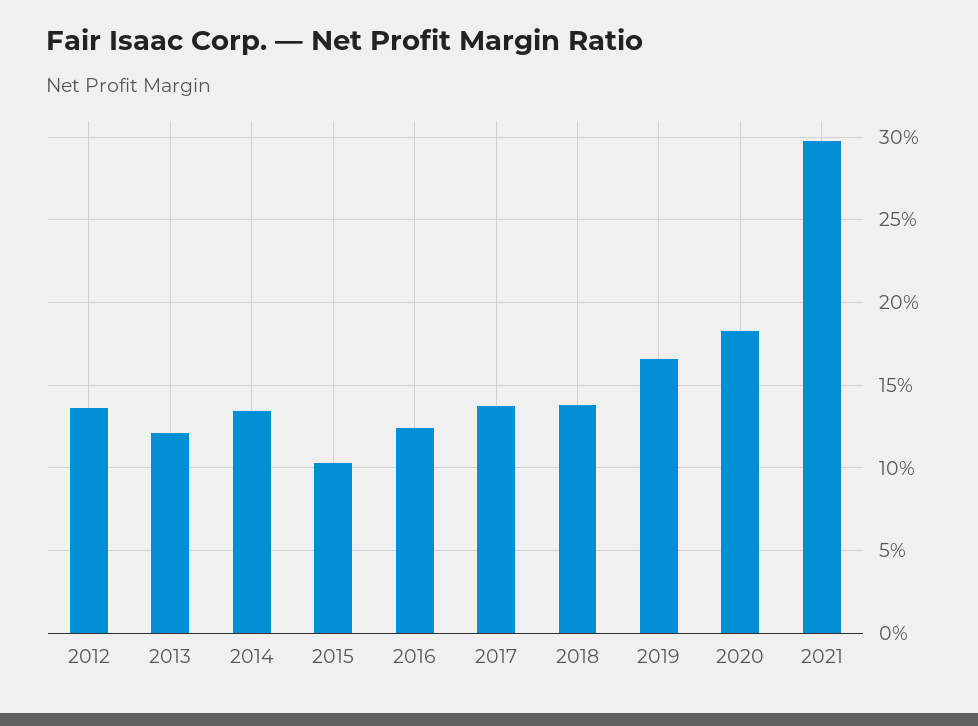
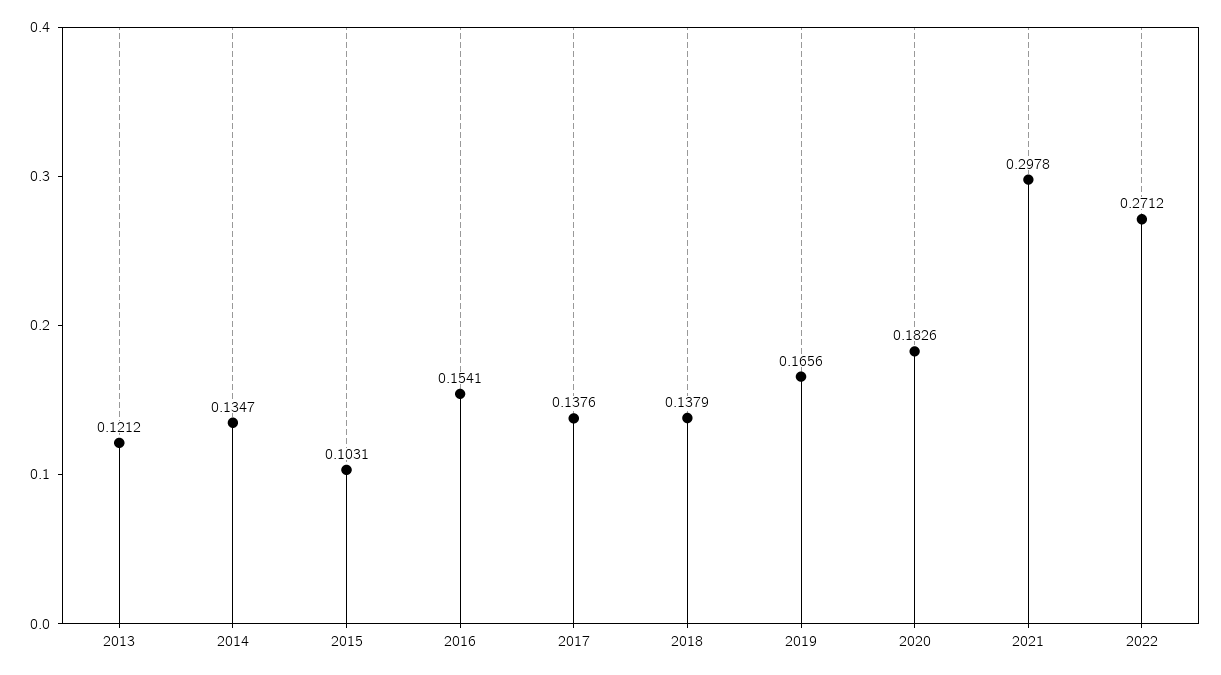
2012: 0.135 -> none
2016: 0.125 -> 0.1541
2022: none -> 0.2712

